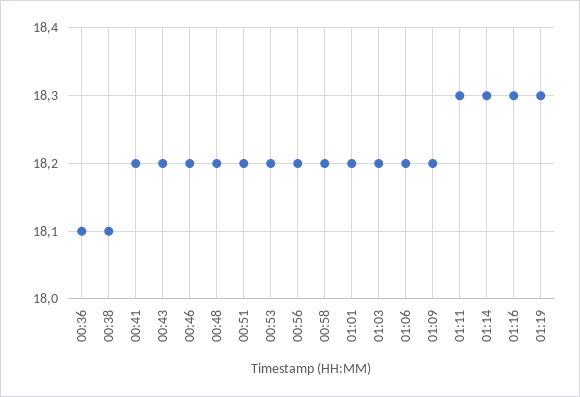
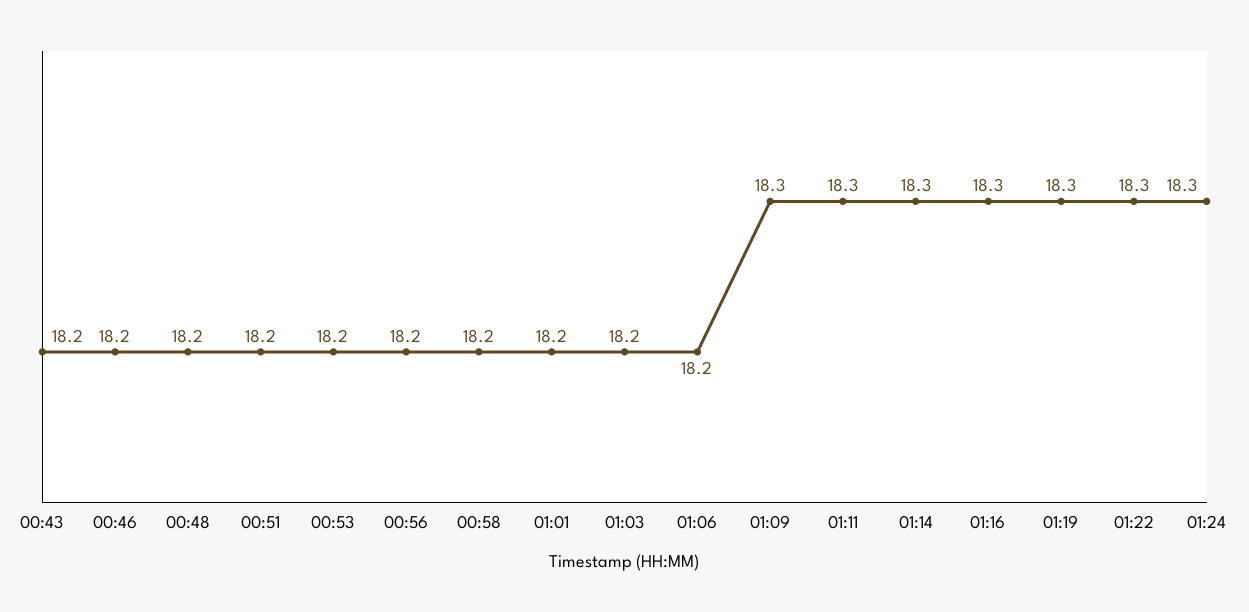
00:36: 18.1 -> none
00:38: 18.1 -> none
00:41: 18.2 -> none
01:09: 18.2 -> 18.3
01:22: none -> 18.3
01:24: none -> 18.3

